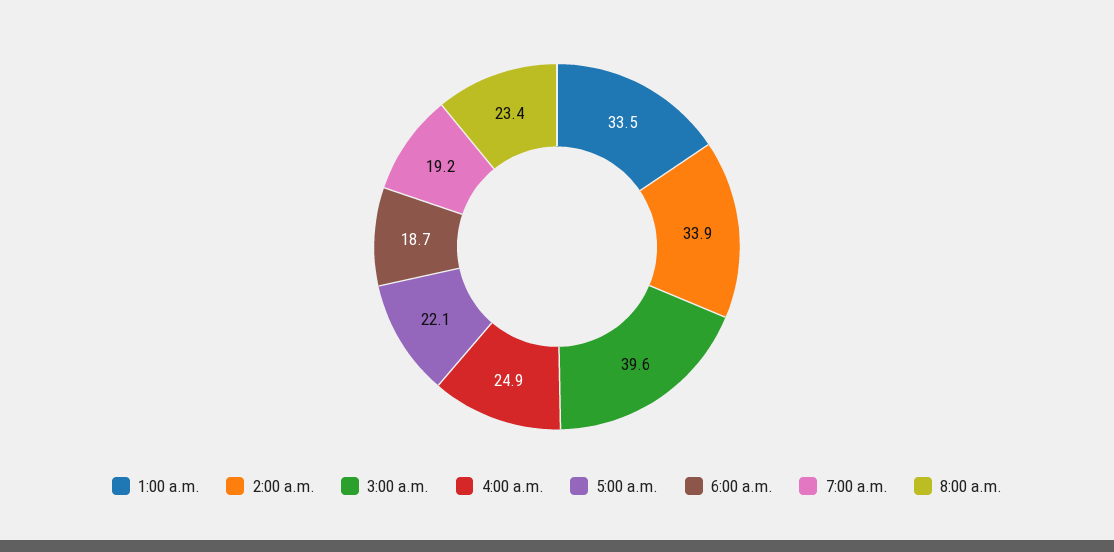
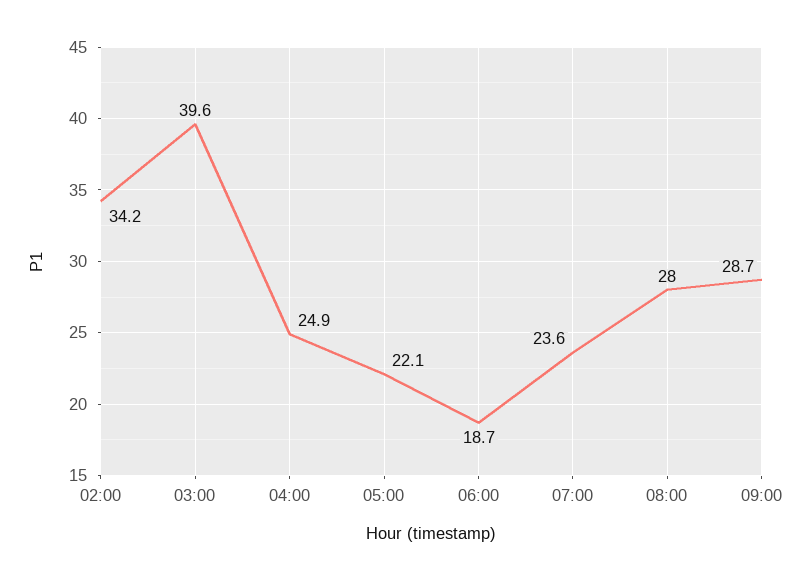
1:00 a.m.: 33.5 -> none
2:00 a.m.: 33.9 -> 34.2
7:00 a.m.: 19.2 -> 23.6
8:00 a.m.: 23.4 -> 28
09:00: none -> 28.7

